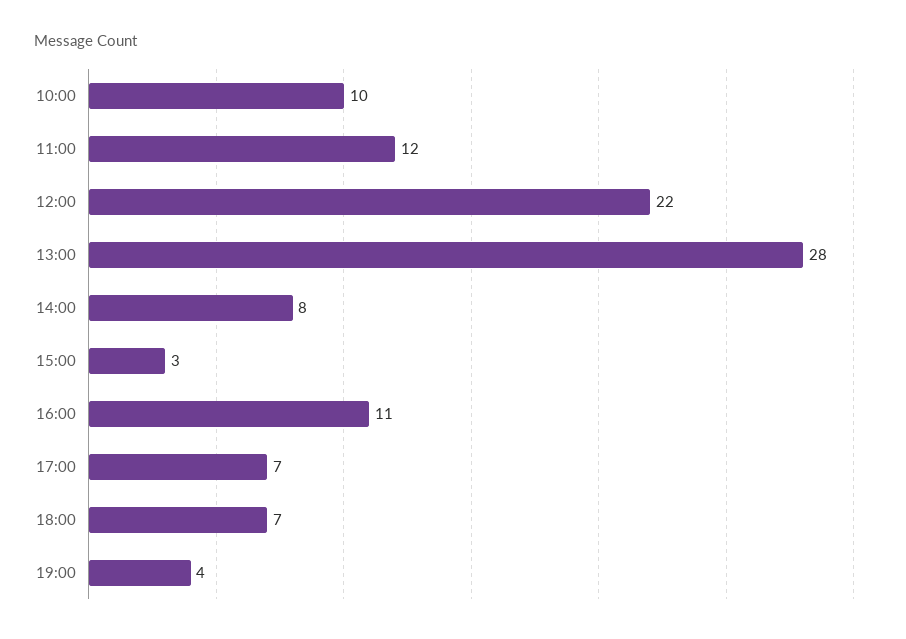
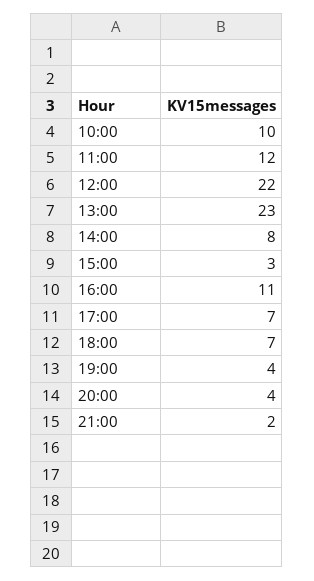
13:00: 28 -> 23
20:00: none -> 4
21:00: none -> 2

